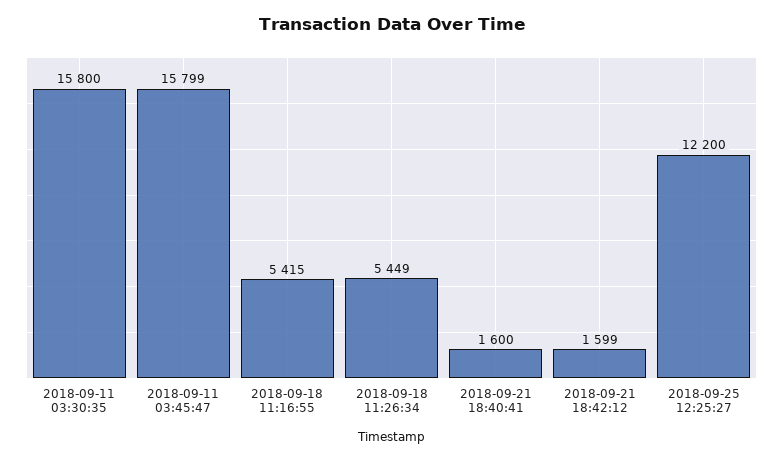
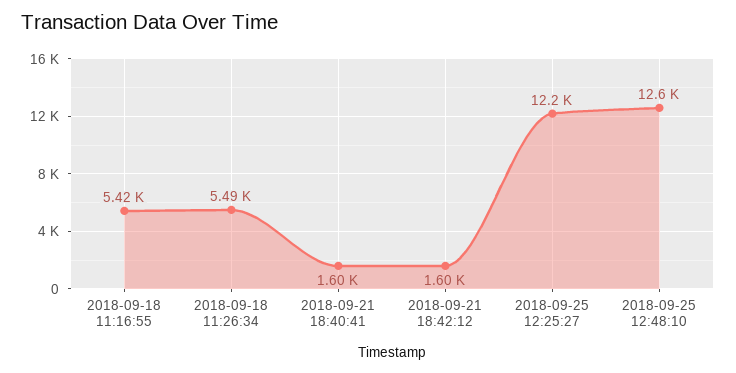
2018-09-11 03:30:35: 15800 -> none
2018-09-11 03:45:47: 15799 -> none
2018-09-18 11:26:34: 5449 -> 5490
2018-09-25 12:48:10: none -> 12600

